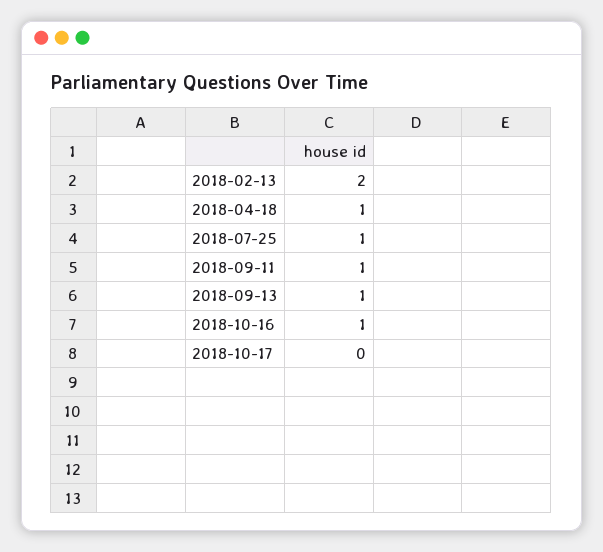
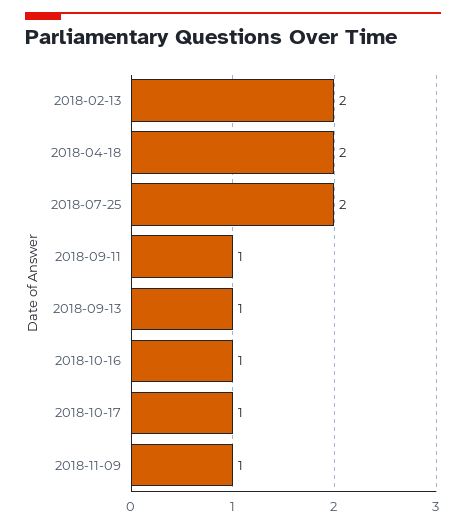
2018-04-18: 1 -> 2
2018-07-25: 1 -> 2
2018-10-17: 0 -> 1
2018-11-09: none -> 1

